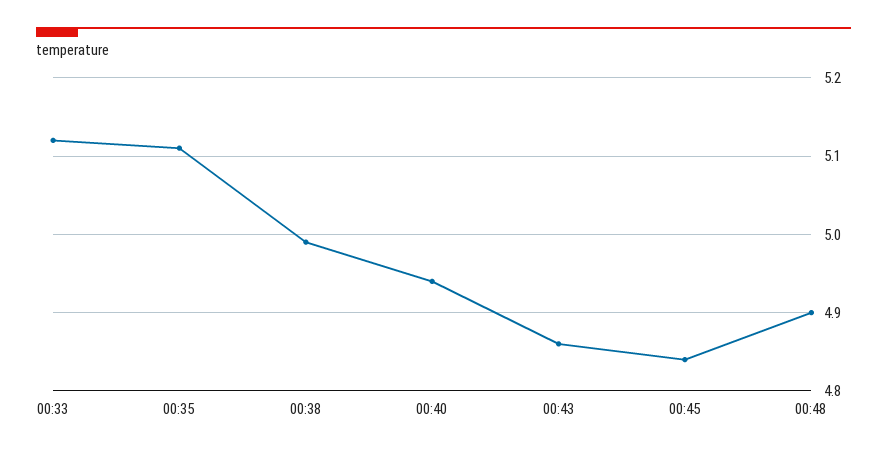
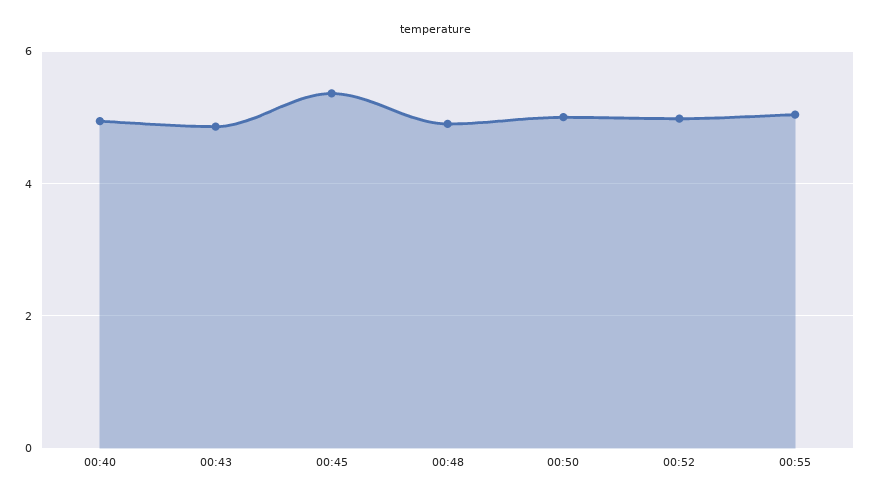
00:33: 5.12 -> none
00:35: 5.11 -> none
00:38: 4.99 -> none
00:45: 4.84 -> 5.4
00:50: none -> 5
00:52: none -> 5
00:55: none -> 5

